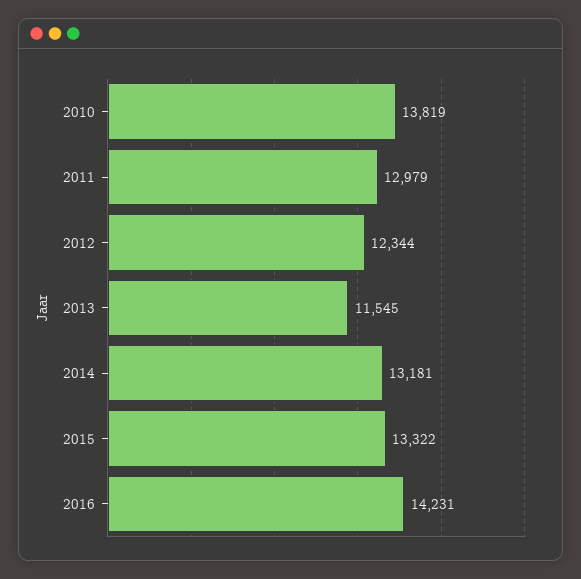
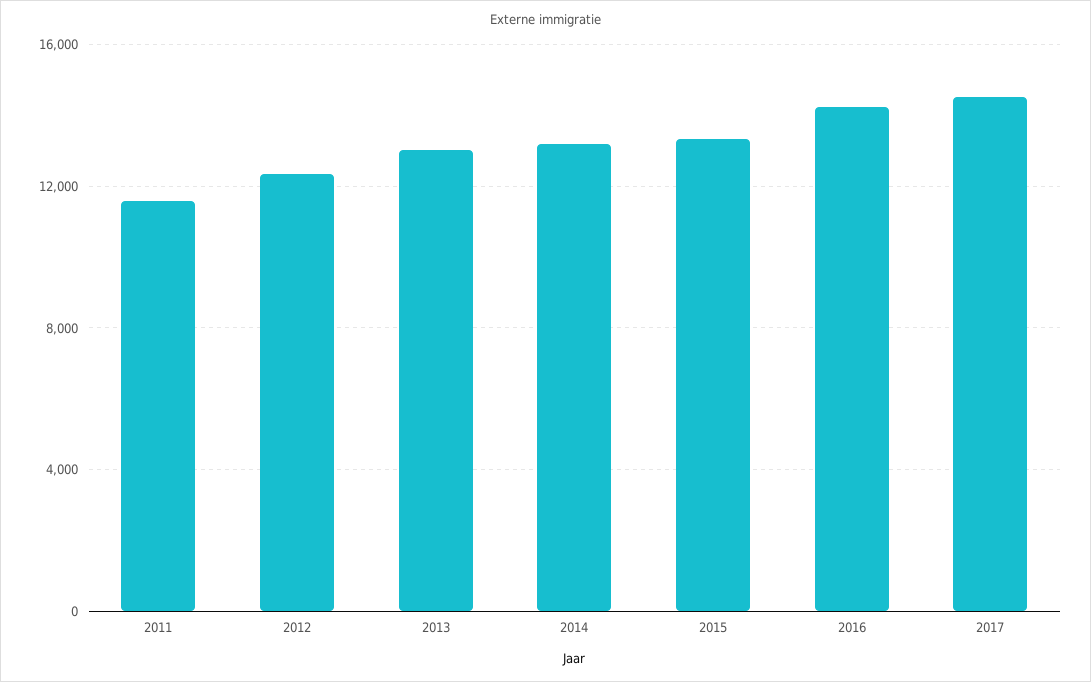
2010: 13819 -> none
2011: 12979 -> 11500
2013: 11545 -> 13000
2017: none -> 14500

